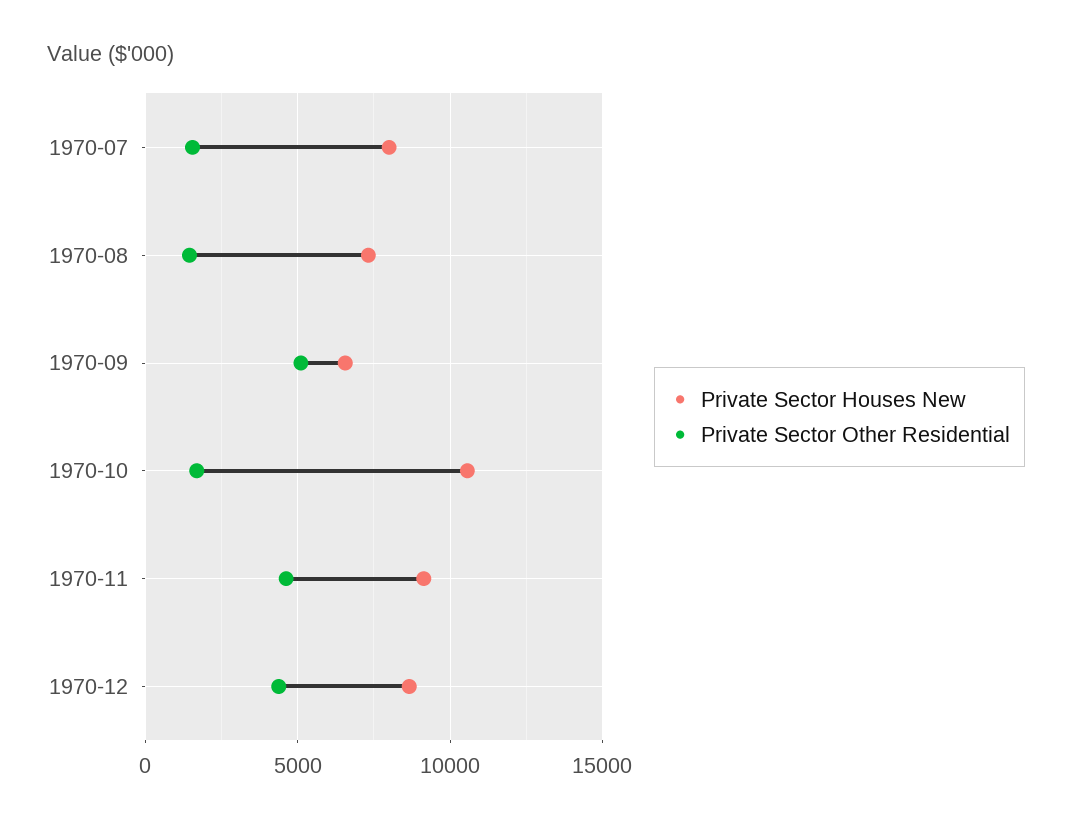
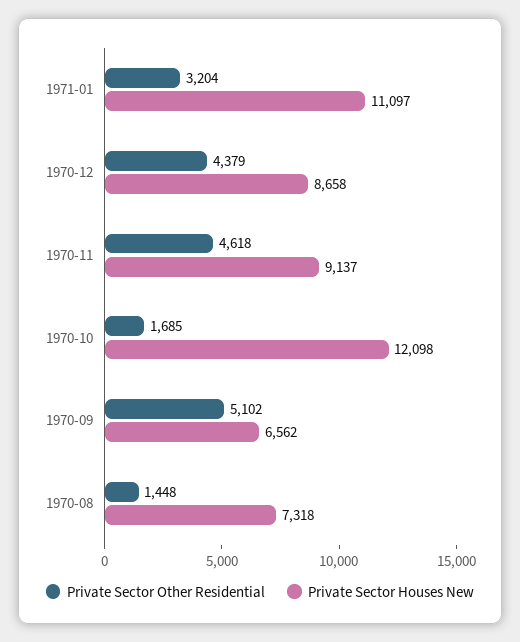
Private Sector Houses New, 1970-07: 8000 -> none
Private Sector Other Residential, 1970-07: 1500 -> none
Private Sector Houses New, 1970-10: 10500 -> 12098
Private Sector Other Residential, 1971-01: none -> 3204
Private Sector Houses New, 1971-01: none -> 11097

